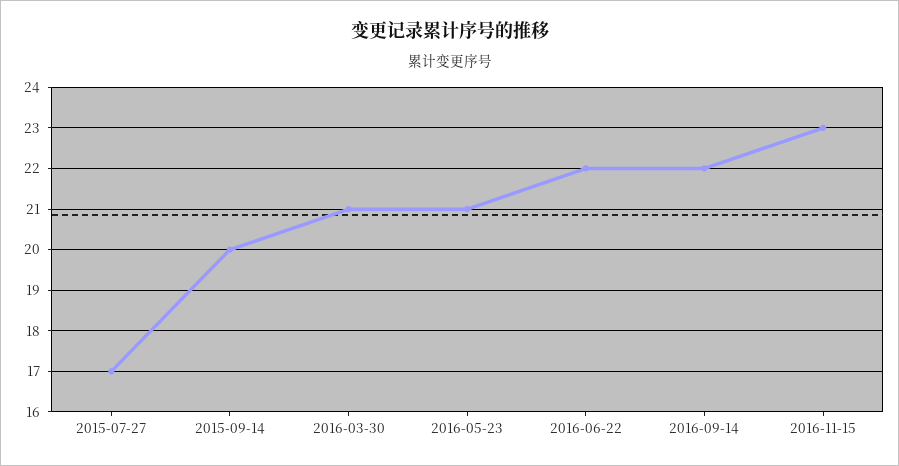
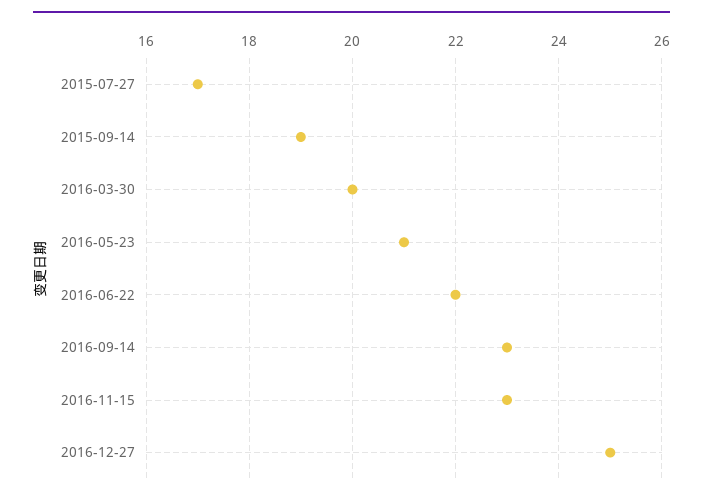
2015-09-14: 20 -> 19
2016-03-30: 21 -> 20
2016-09-14: 22 -> 23
2016-12-27: none -> 25

